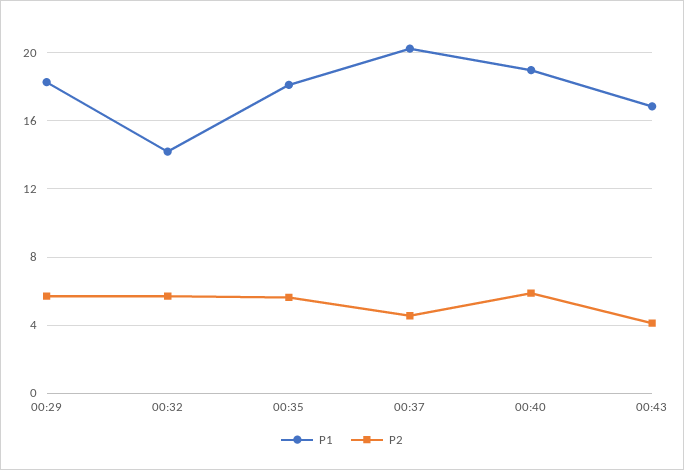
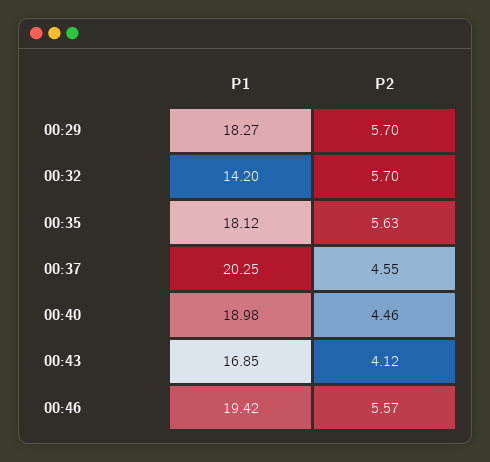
P2, 00:40: 6 -> 4.46
P1, 00:46: none -> 19.42
P2, 00:46: none -> 5.57

